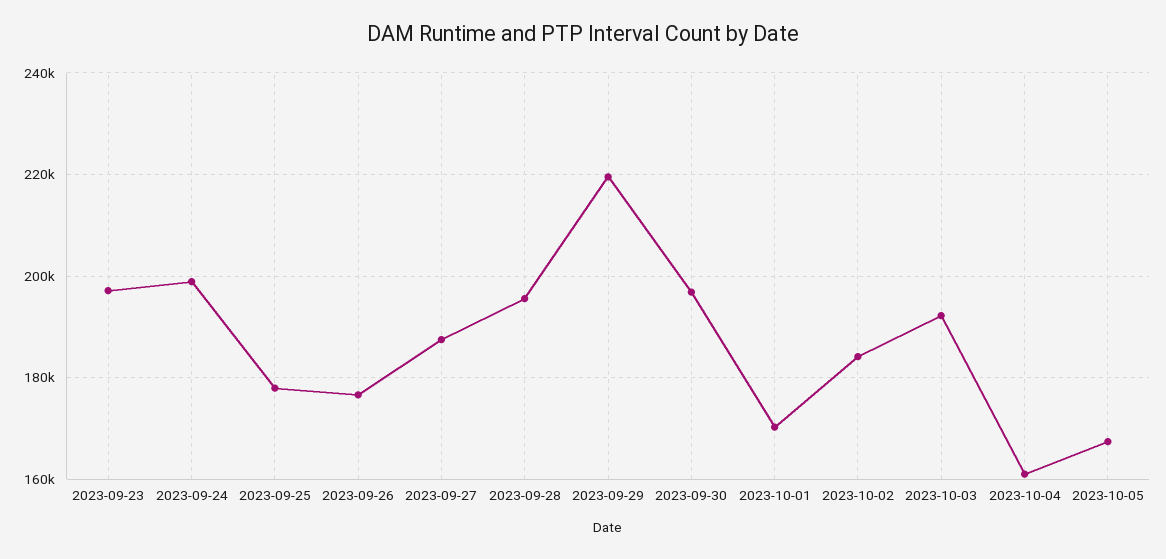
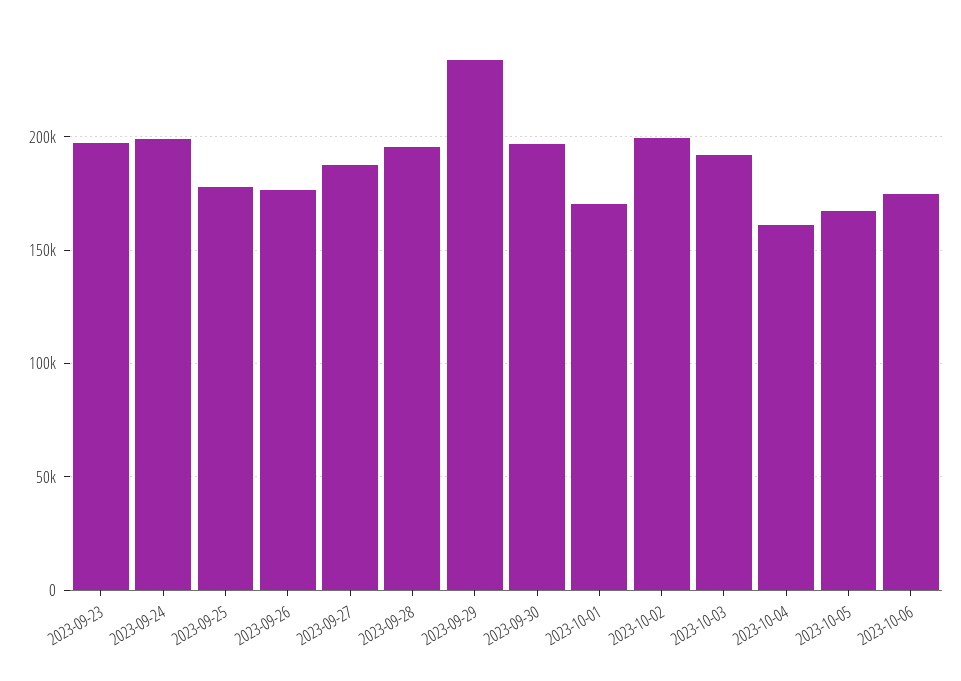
2023-09-29: 220000 -> 235000
2023-10-02: 184000 -> 200000
2023-10-06: none -> 175000

